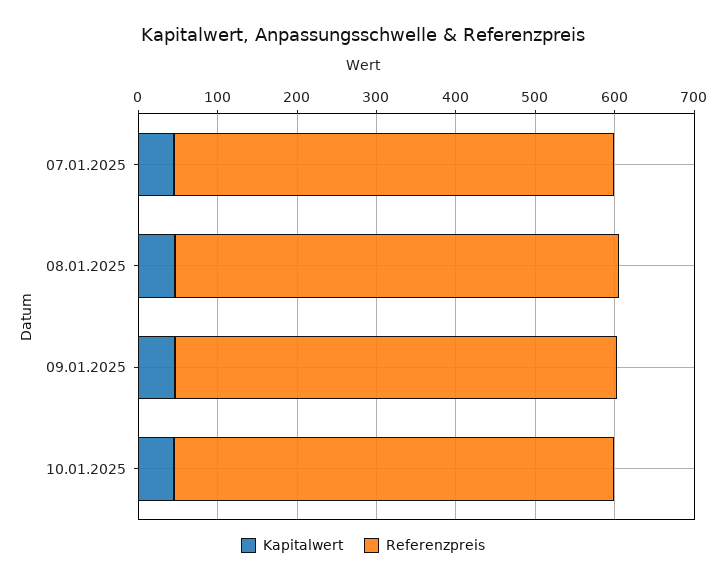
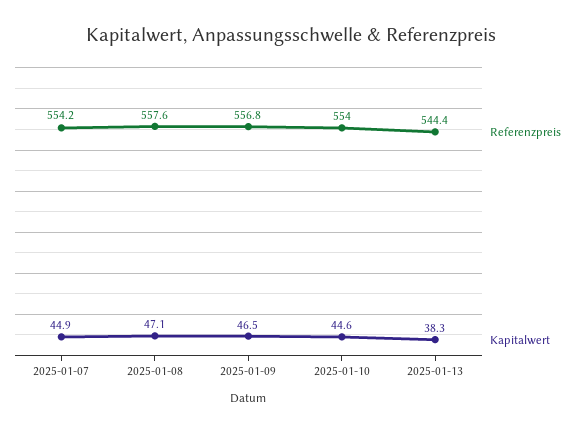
Referenzpreis, 2025-01-13: none -> 544.4
Kapitalwert, 2025-01-13: none -> 38.3

